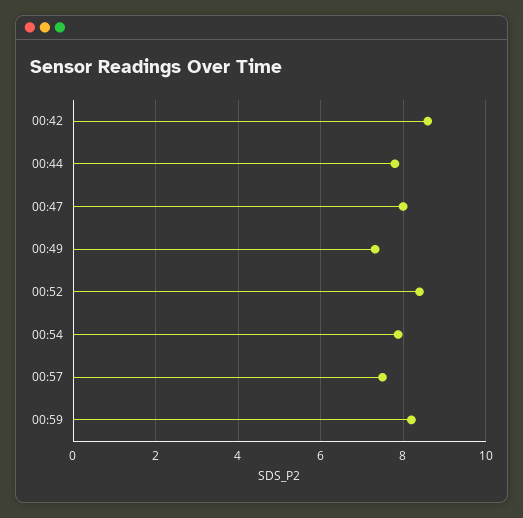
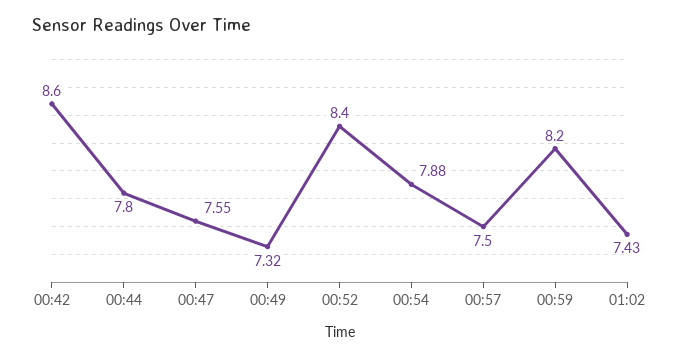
00:47: 8 -> 7.55
01:02: none -> 7.43

